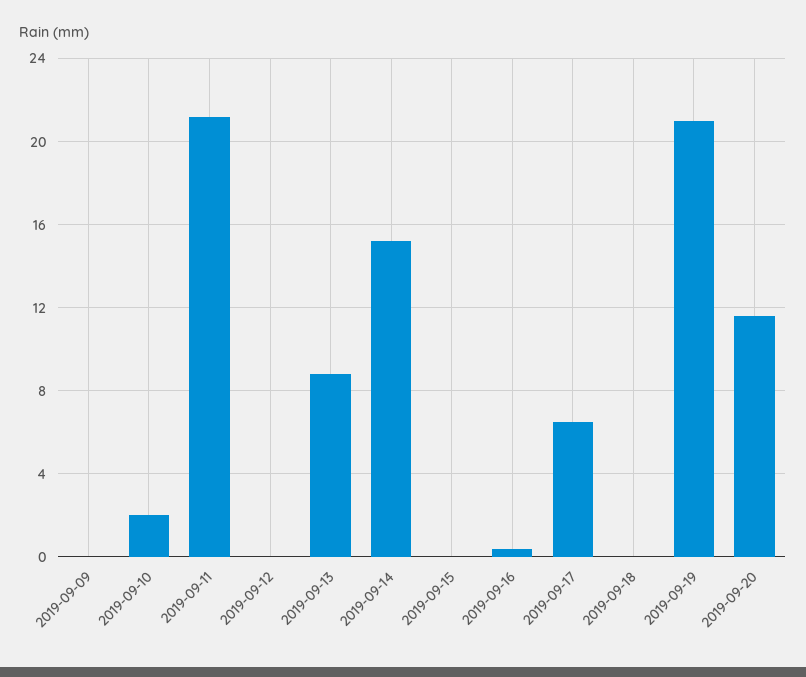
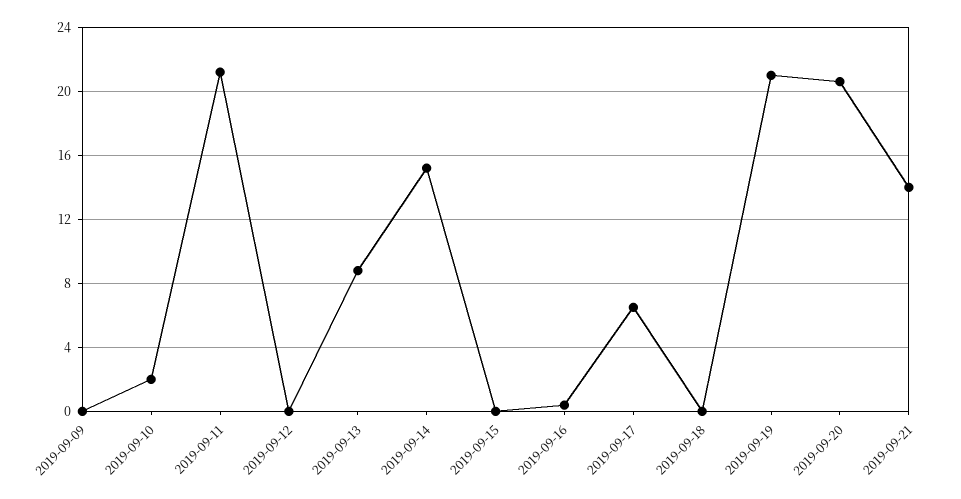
2019-09-20: 11.5 -> 20.5
2019-09-21: none -> 14

